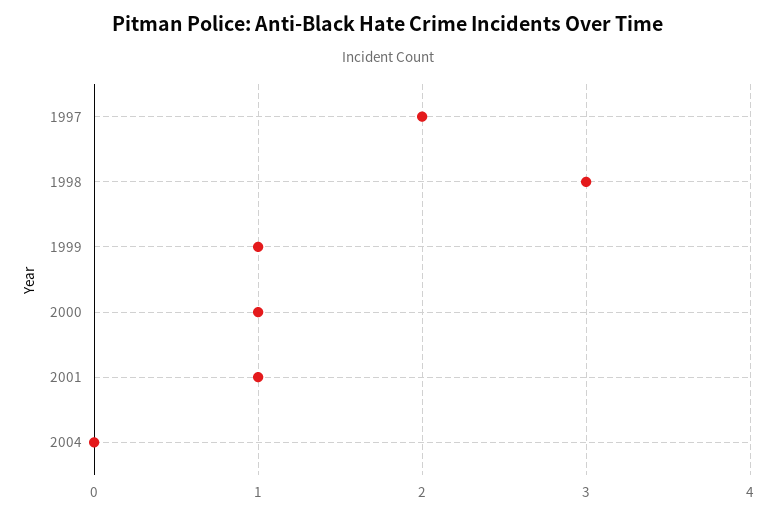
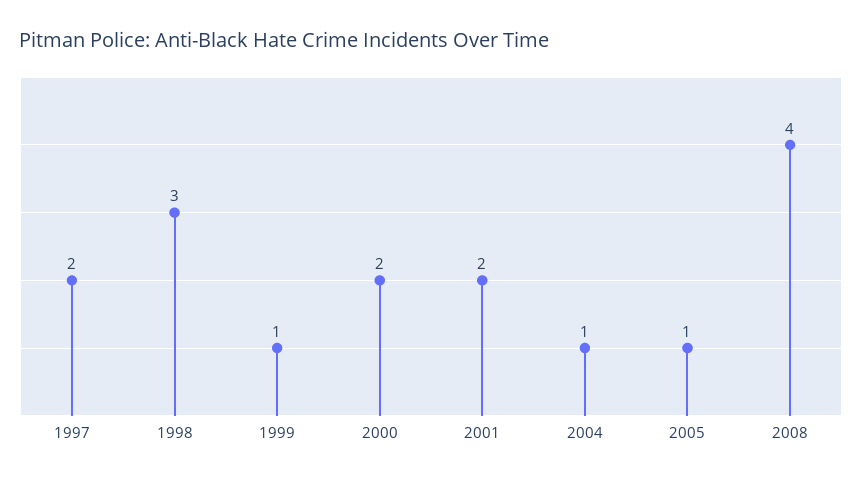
2000: 1 -> 2
2001: 1 -> 2
2004: 0 -> 1
2005: none -> 1
2008: none -> 4

